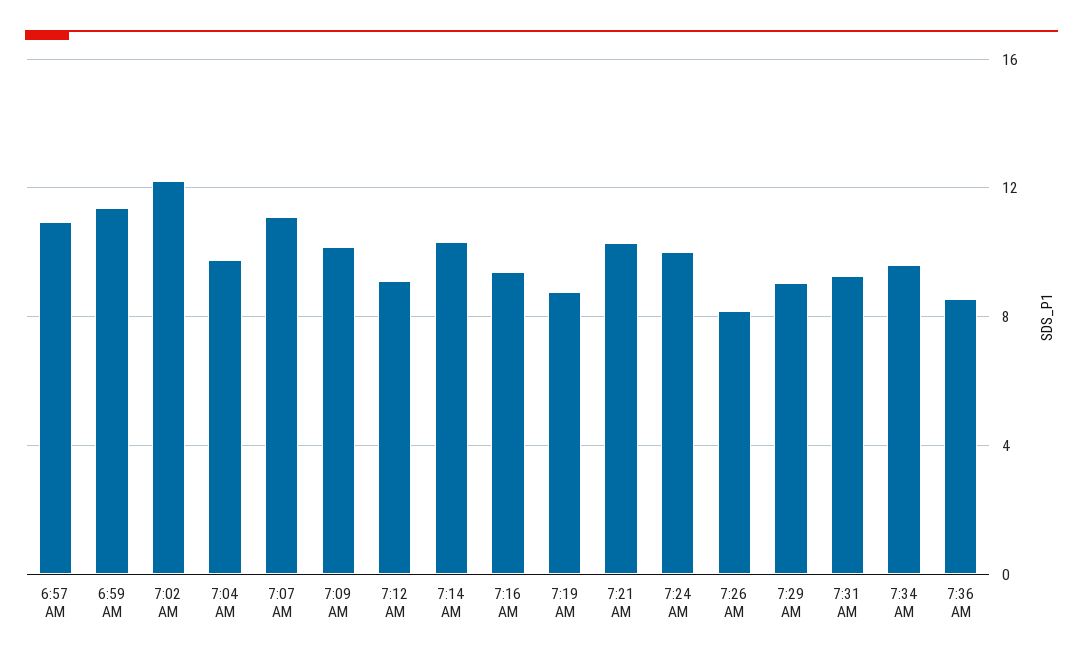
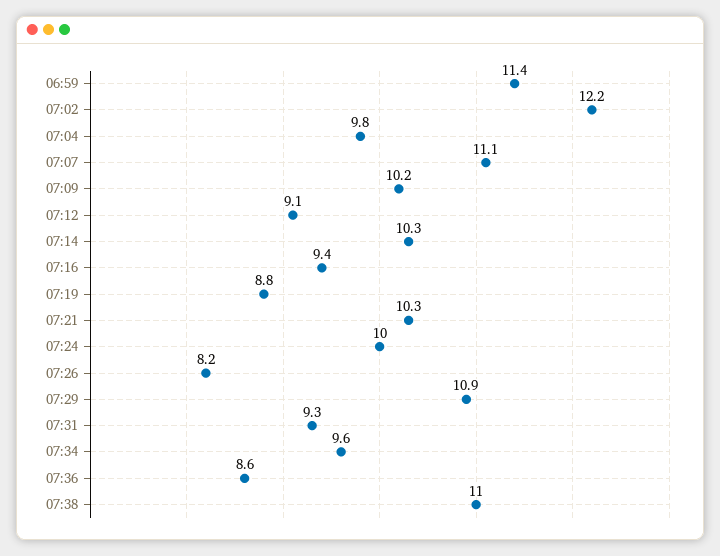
6:57 AM: 11 -> none
7:29 AM: 9 -> 10.9
07:38: none -> 11

